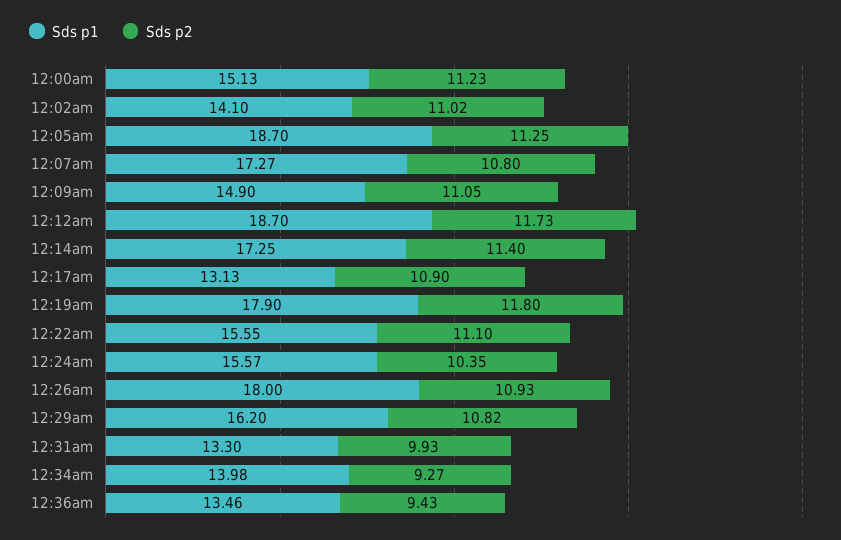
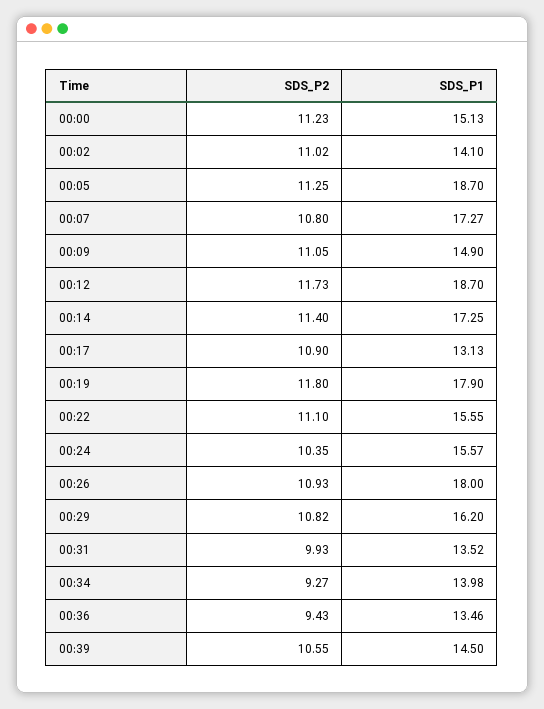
Sds p1, 12:31am: 13.3 -> 13.52
Sds p2, 00:39: none -> 10.55
Sds p1, 00:39: none -> 14.5

